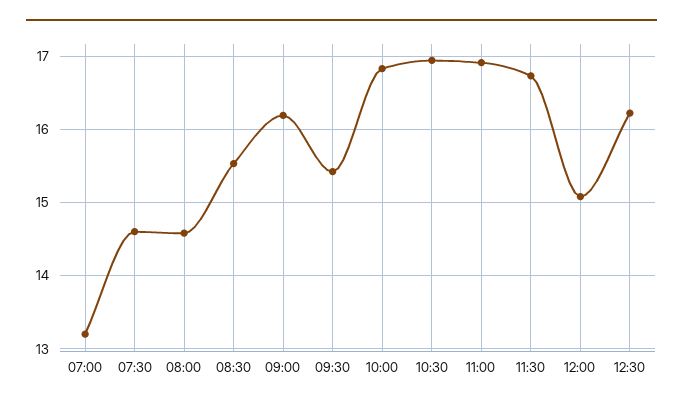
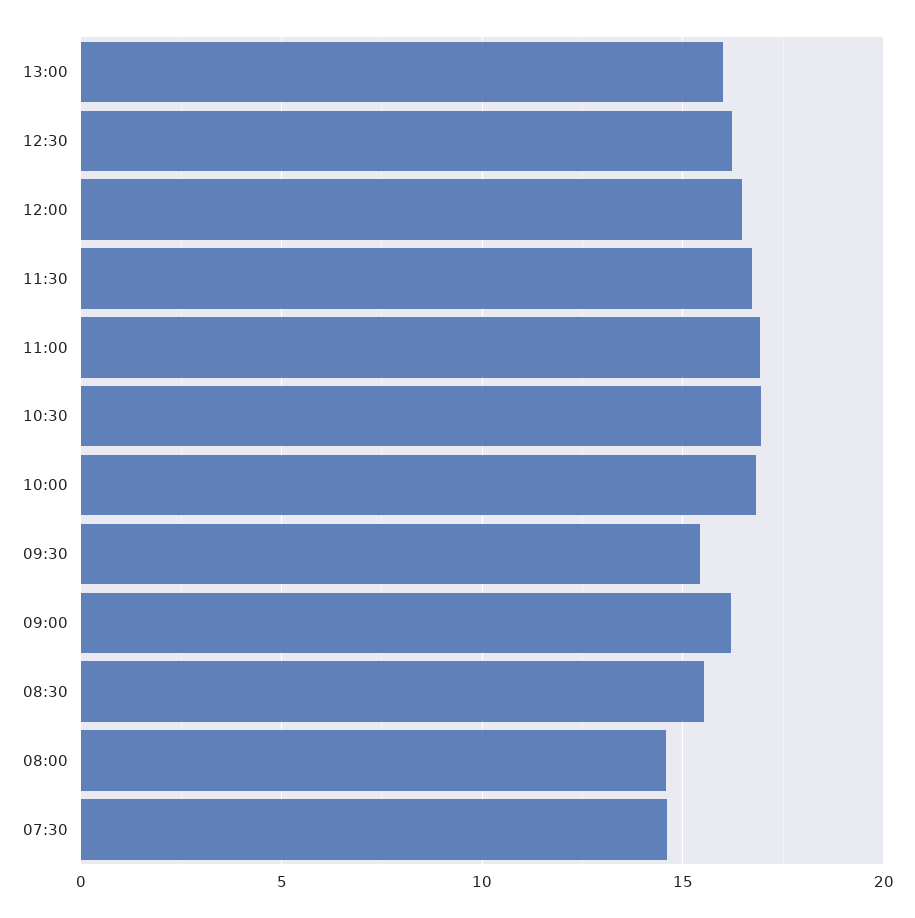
07:00: 13.2 -> none
12:00: 15.1 -> 16.5
13:00: none -> 16

